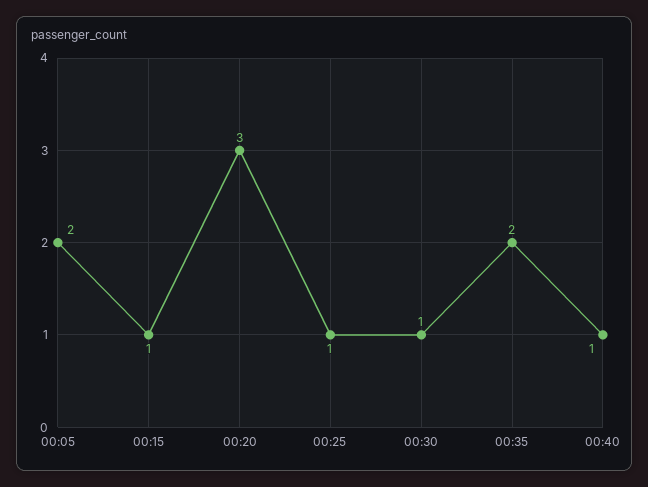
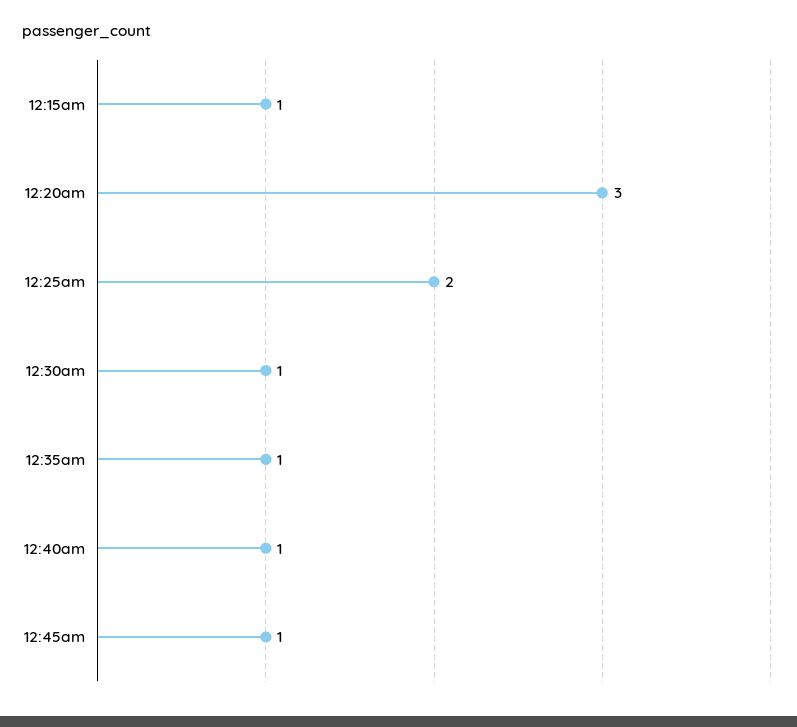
00:05: 2 -> none
00:25: 1 -> 2
00:35: 2 -> 1
12:45am: none -> 1

